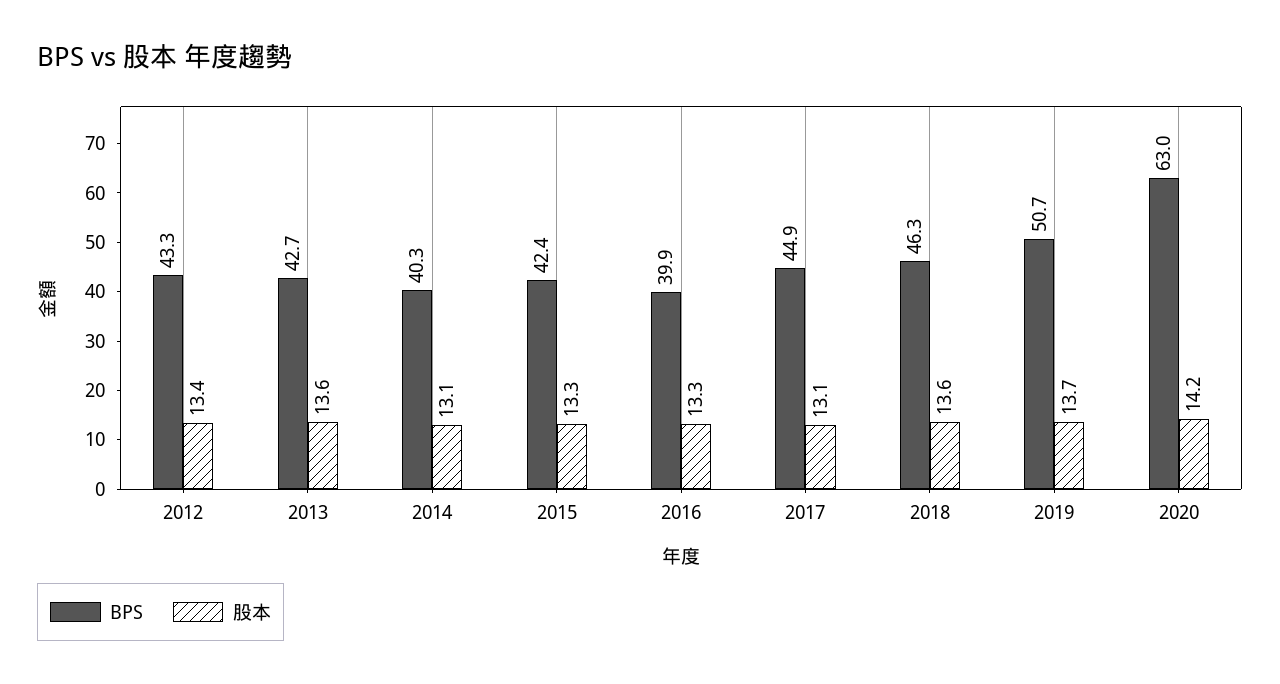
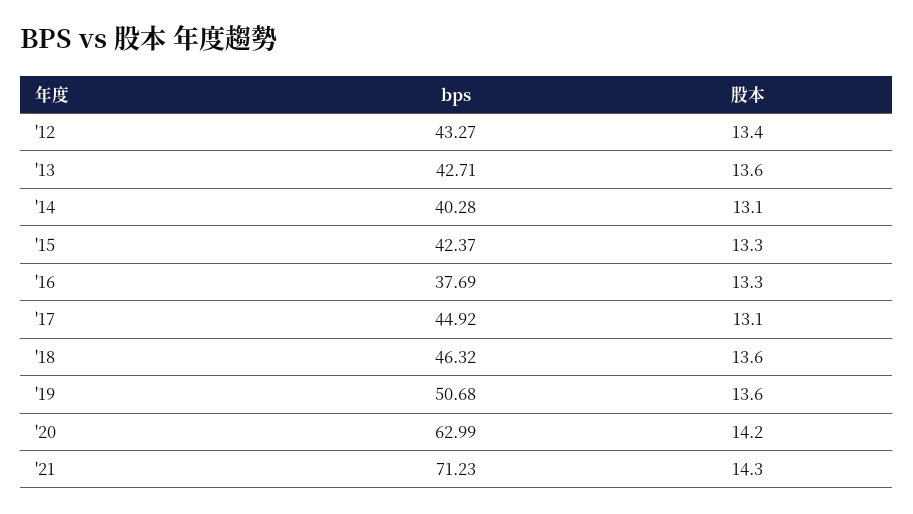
BPS, 2016: 39.9 -> 37.69
股本, 2019: 13.7 -> 13.6
BPS, '21: none -> 71.23
股本, '21: none -> 14.3

